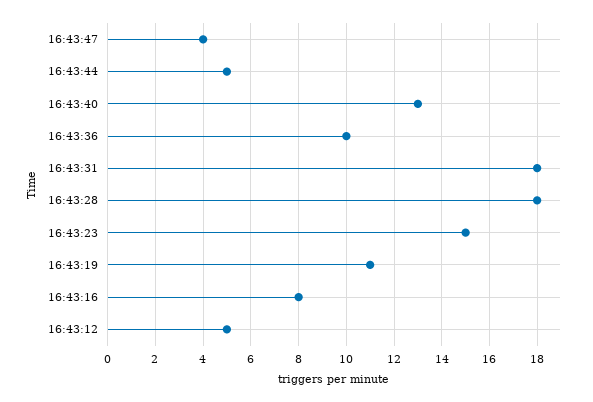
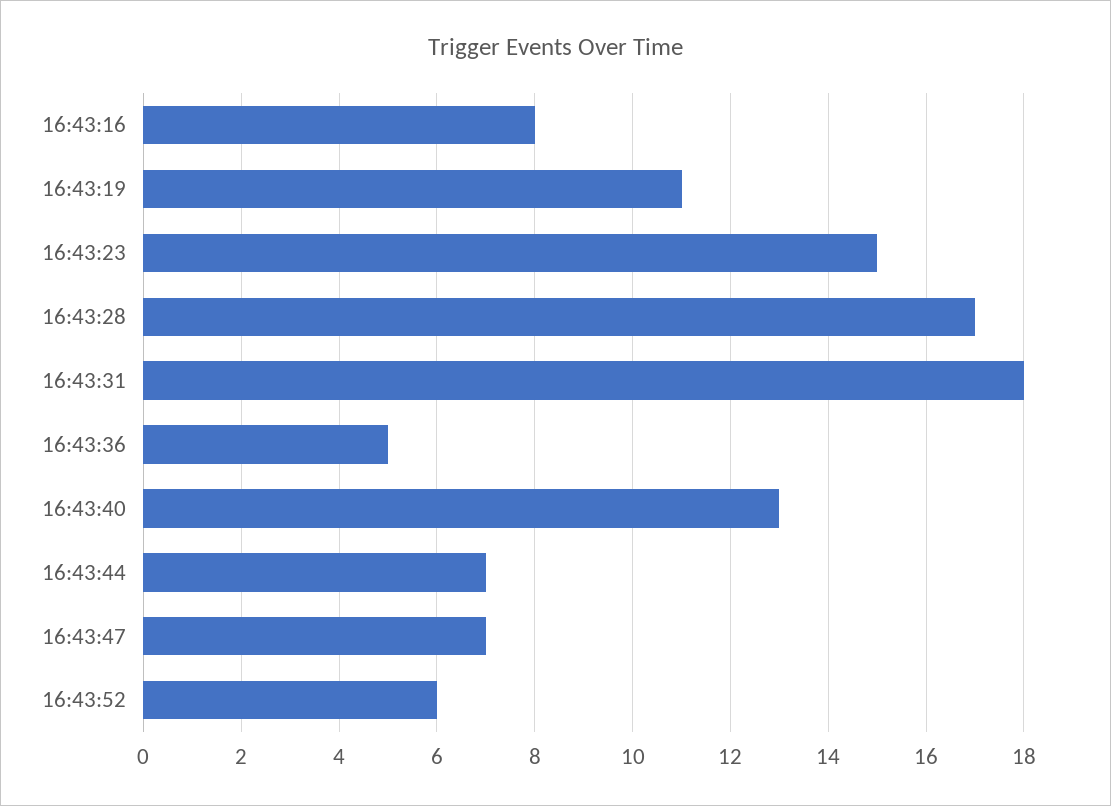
16:43:47: 4 -> 7
16:43:44: 5 -> 7
16:43:36: 10 -> 5
16:43:28: 18 -> 17
16:43:12: 5 -> none
16:43:52: none -> 6

